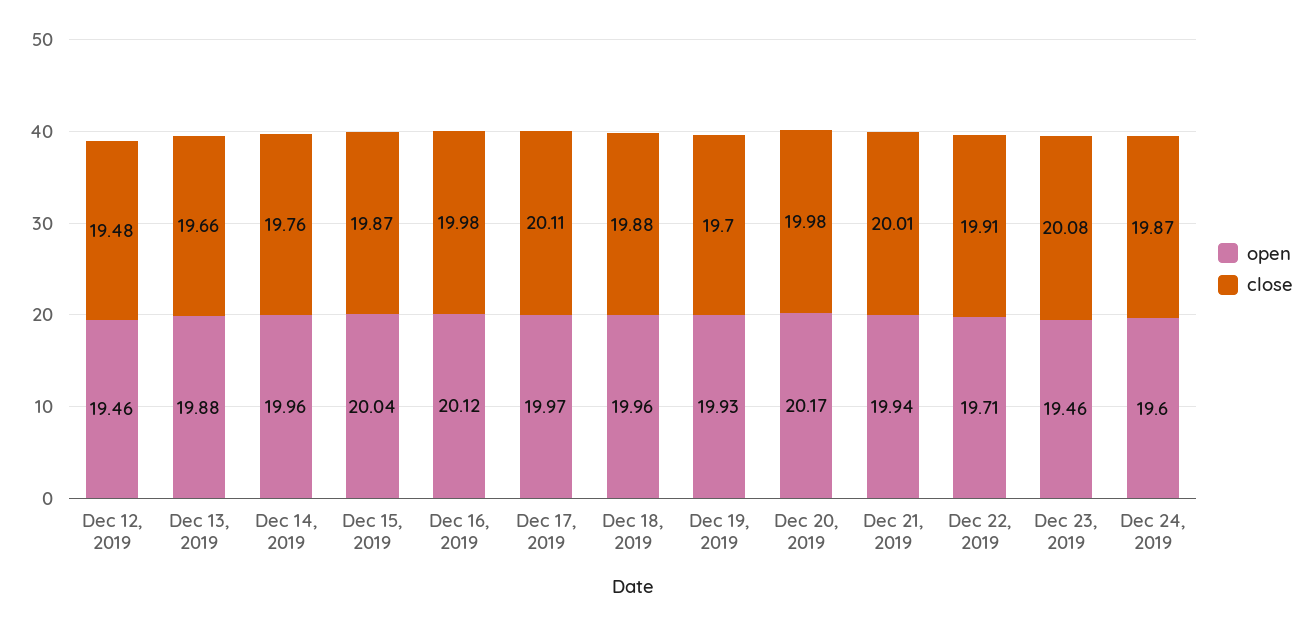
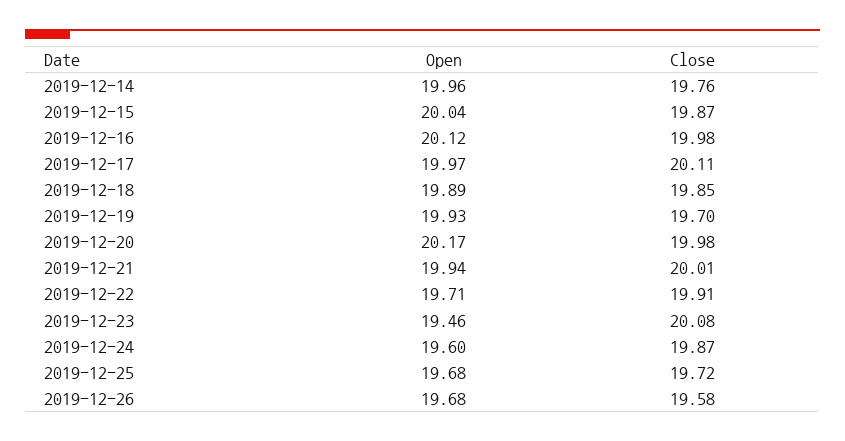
open, Dec 12, 2019: 19.46 -> none
close, Dec 12, 2019: 19.48 -> none
open, Dec 13, 2019: 19.88 -> none
close, Dec 13, 2019: 19.66 -> none
open, Dec 18, 2019: 19.96 -> 19.89
close, Dec 18, 2019: 19.88 -> 19.85
open, 2019-12-25: none -> 19.68
close, 2019-12-25: none -> 19.72
open, 2019-12-26: none -> 19.68
close, 2019-12-26: none -> 19.58

